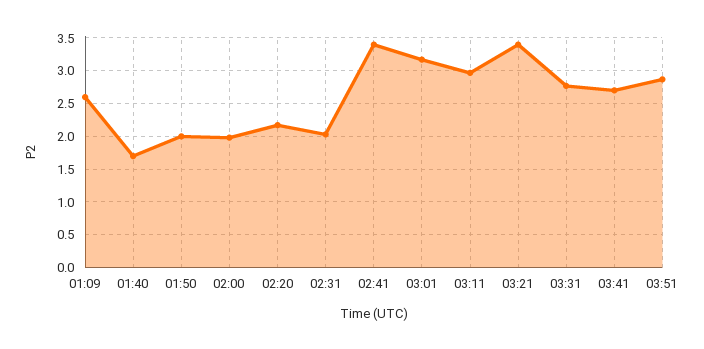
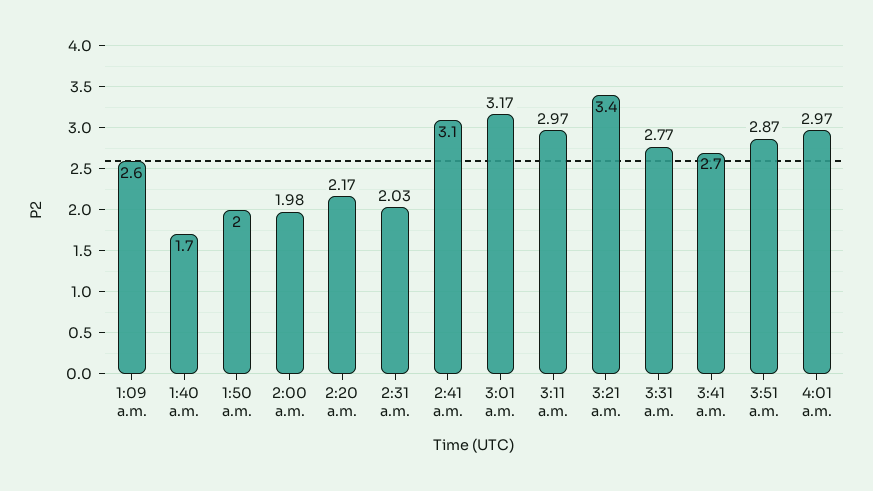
02:41: 3.4 -> 3.1
4:01 a.m.: none -> 2.97

